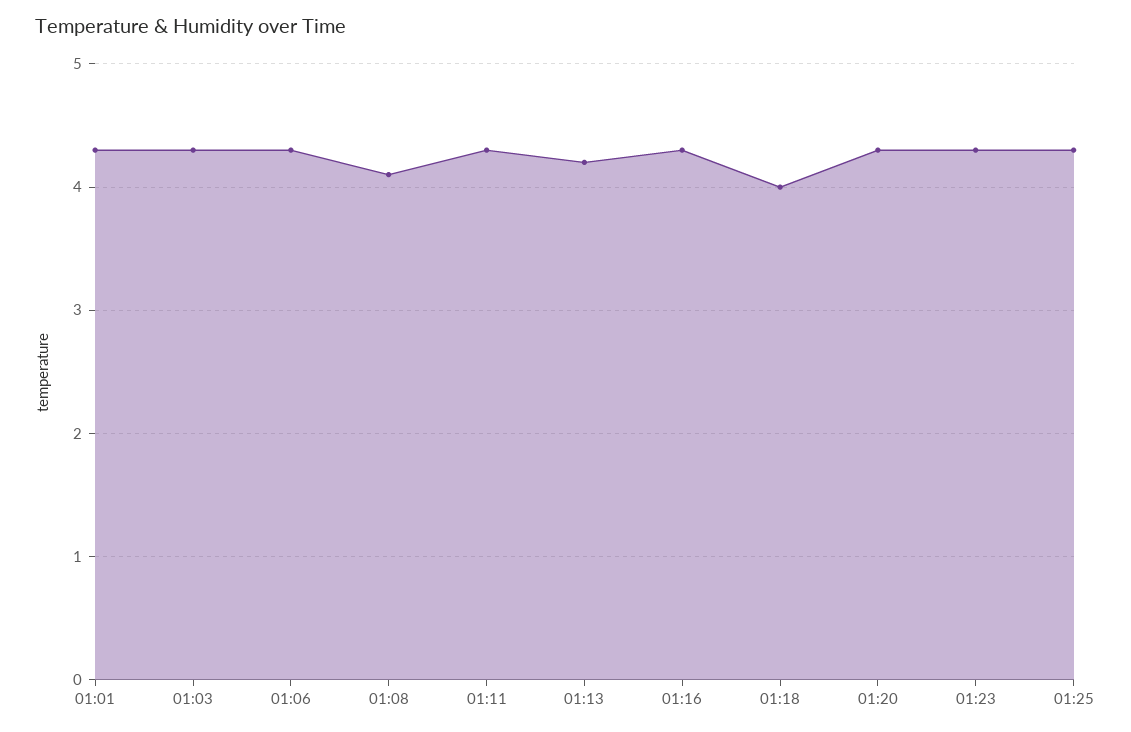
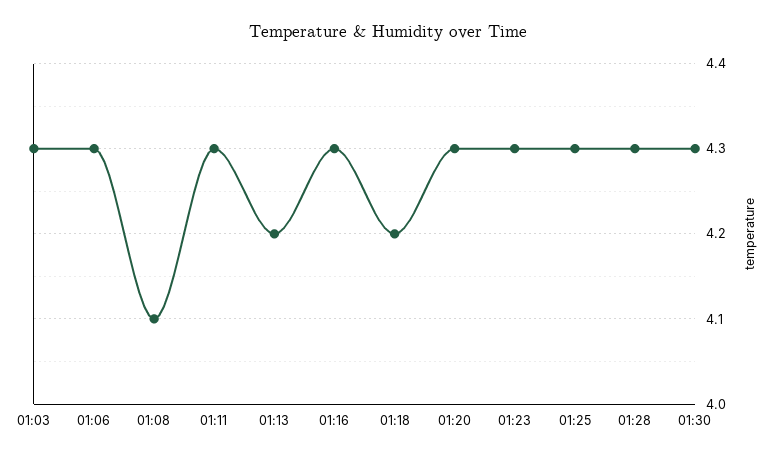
01:01: 4.3 -> none
01:18: 4 -> 4.2
01:28: none -> 4.3
01:30: none -> 4.3

